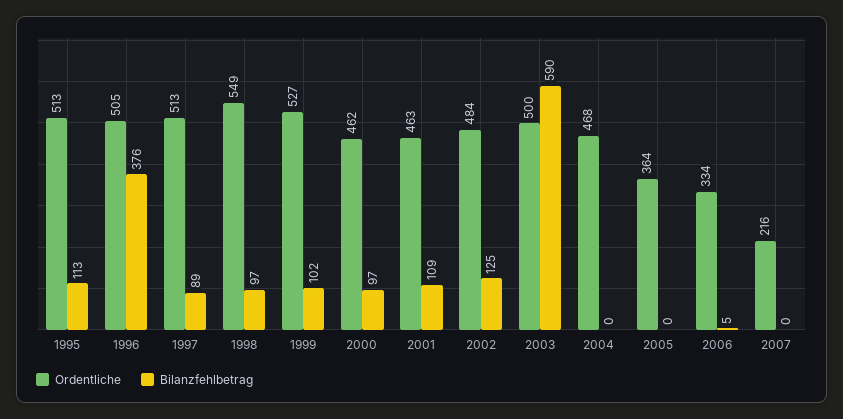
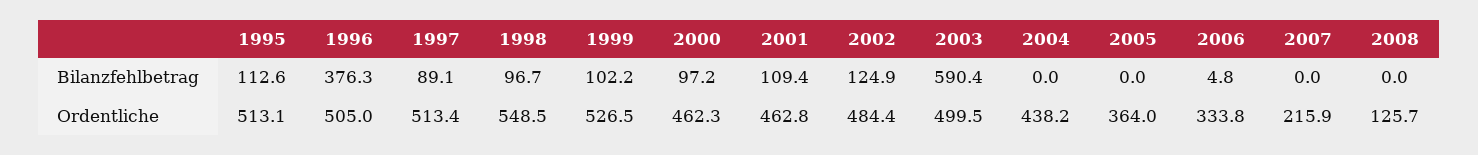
Ordentliche, 2004: 468 -> 438.2
Bilanzfehlbetrag, 2008: none -> 0
Ordentliche, 2008: none -> 125.7

